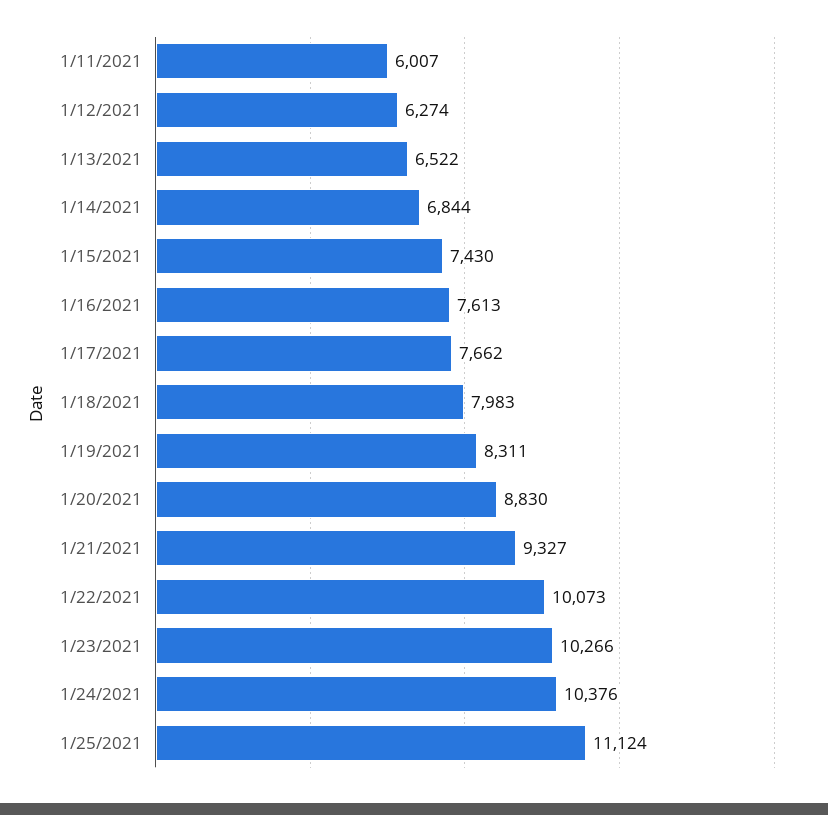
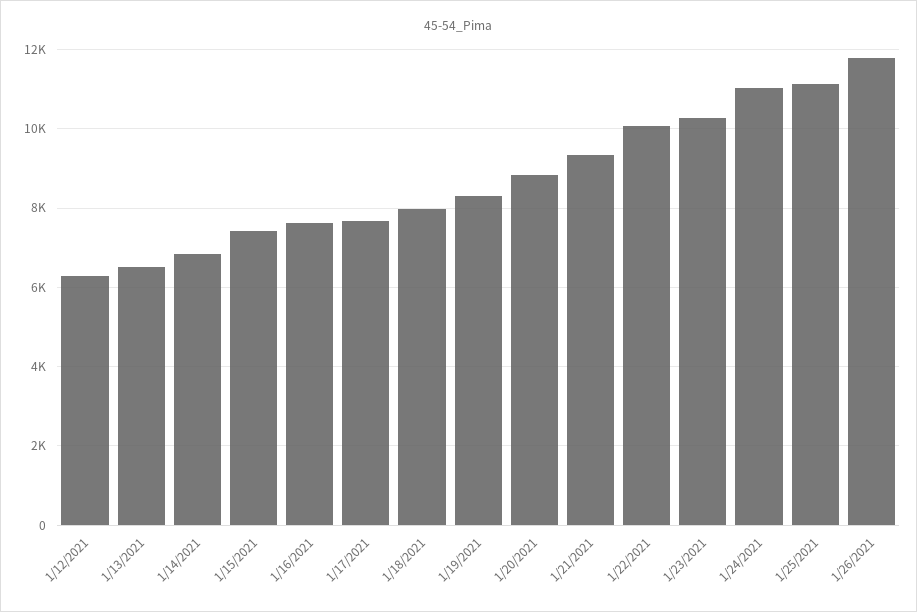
1/11/2021: 6007 -> none
1/24/2021: 10376 -> 11000
1/26/2021: none -> 11800

